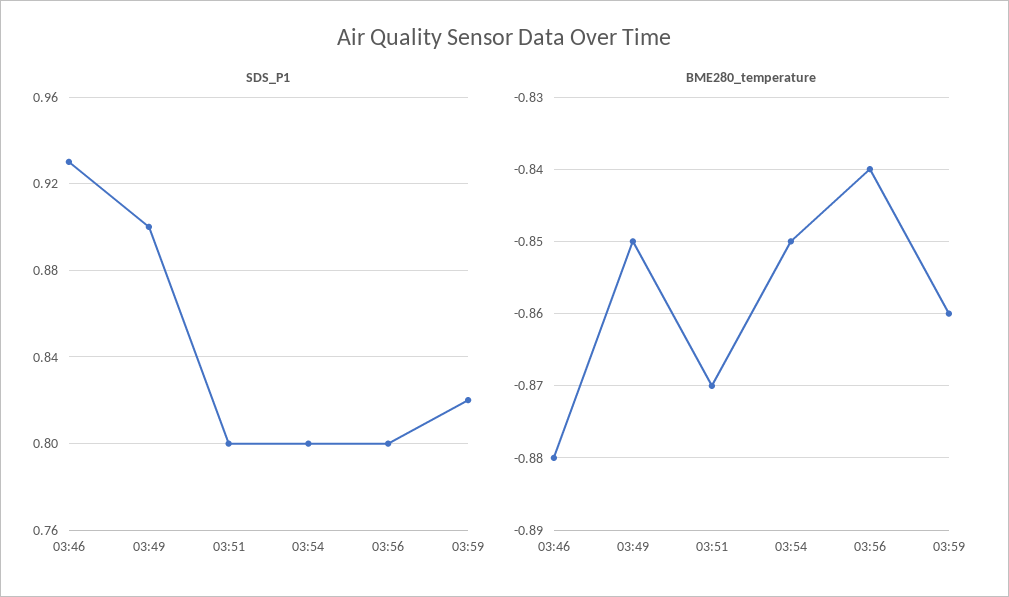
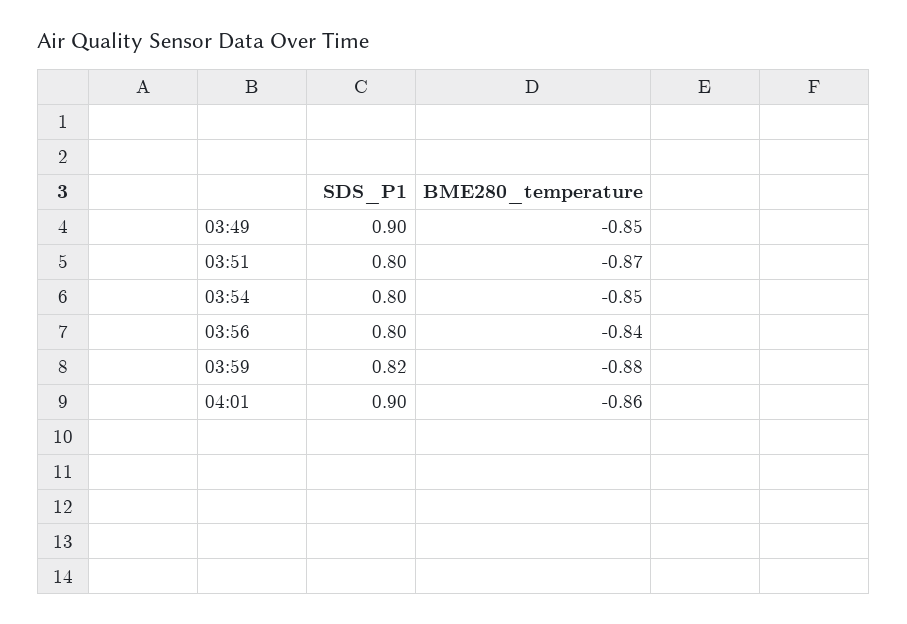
SDS_P1, 03:46: 0.93 -> none
BME280_temperature, 03:46: -0.88 -> none
BME280_temperature, 03:59: -0.86 -> -0.88
SDS_P1, 04:01: none -> 0.9
BME280_temperature, 04:01: none -> -0.86

